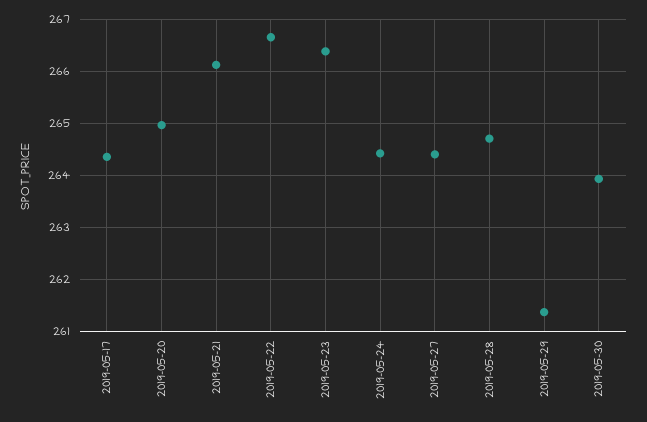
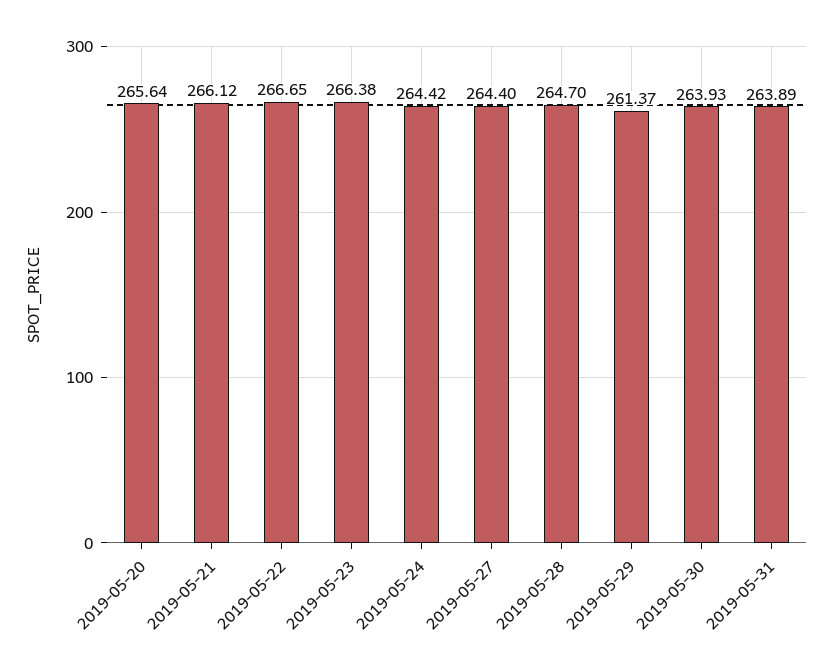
2019-05-17: 264.4 -> none
2019-05-20: 265 -> 265.64
2019-05-31: none -> 263.89

